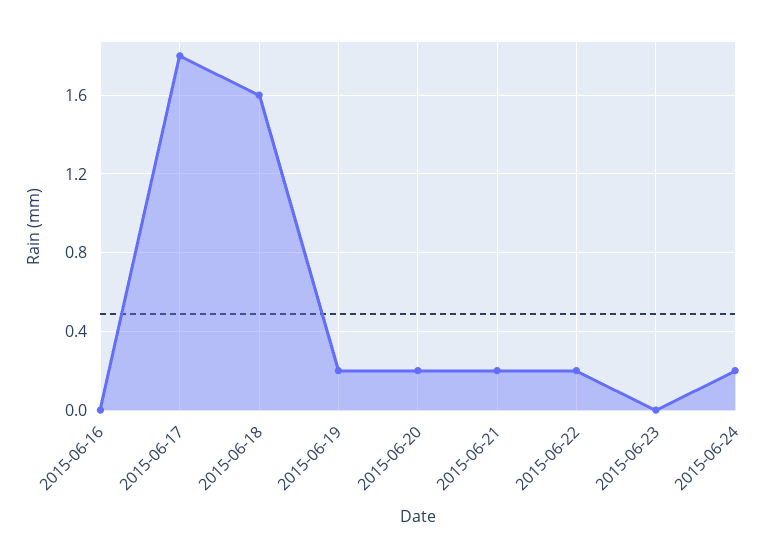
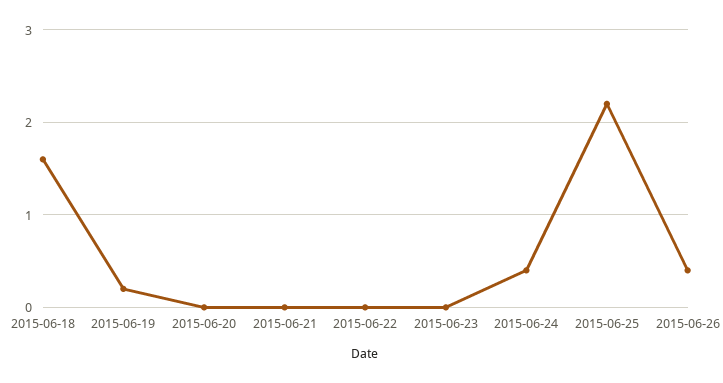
2015-06-16: 0 -> none
2015-06-17: 1.8 -> none
2015-06-20: 0.2 -> 0
2015-06-21: 0.2 -> 0
2015-06-22: 0.2 -> 0
2015-06-24: 0.2 -> 0.4
2015-06-25: none -> 2.2
2015-06-26: none -> 0.4

